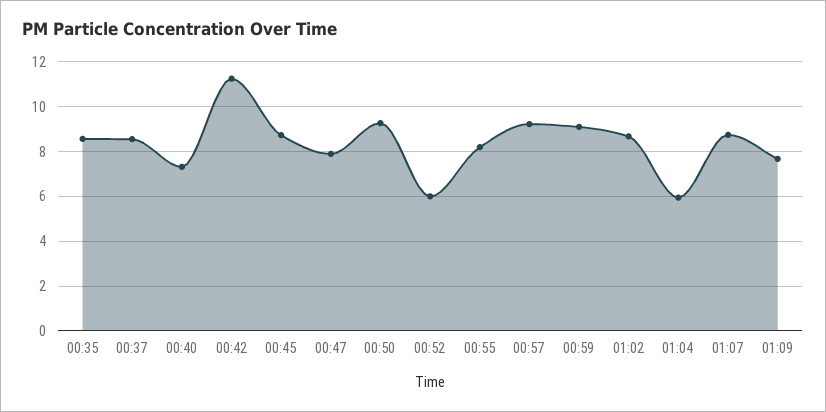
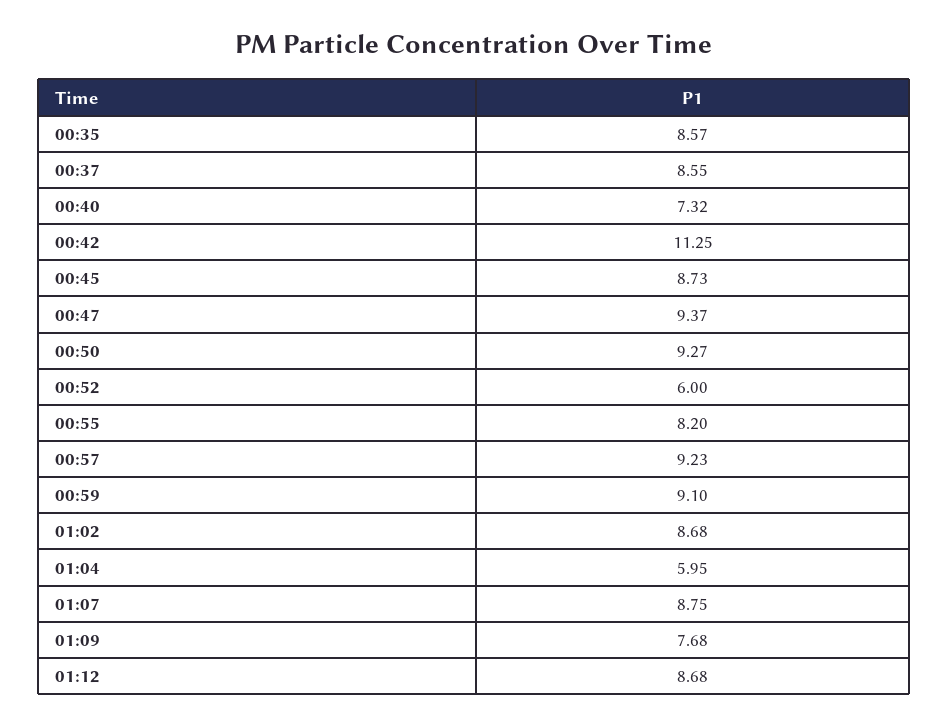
00:47: 8 -> 9.37
01:12: none -> 8.68

